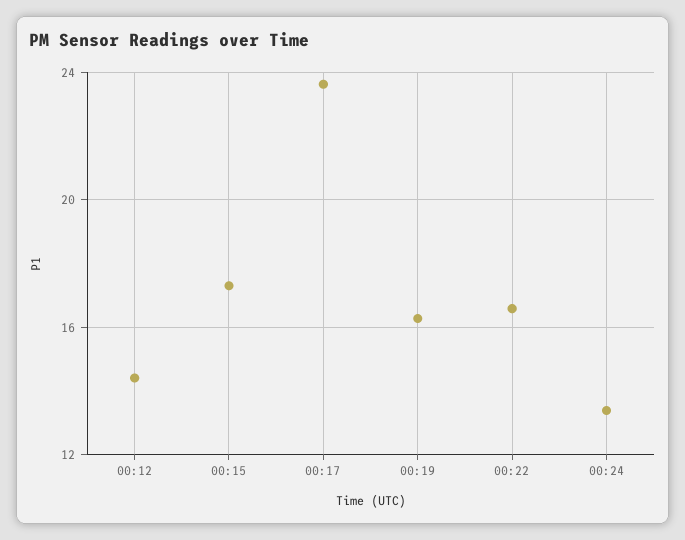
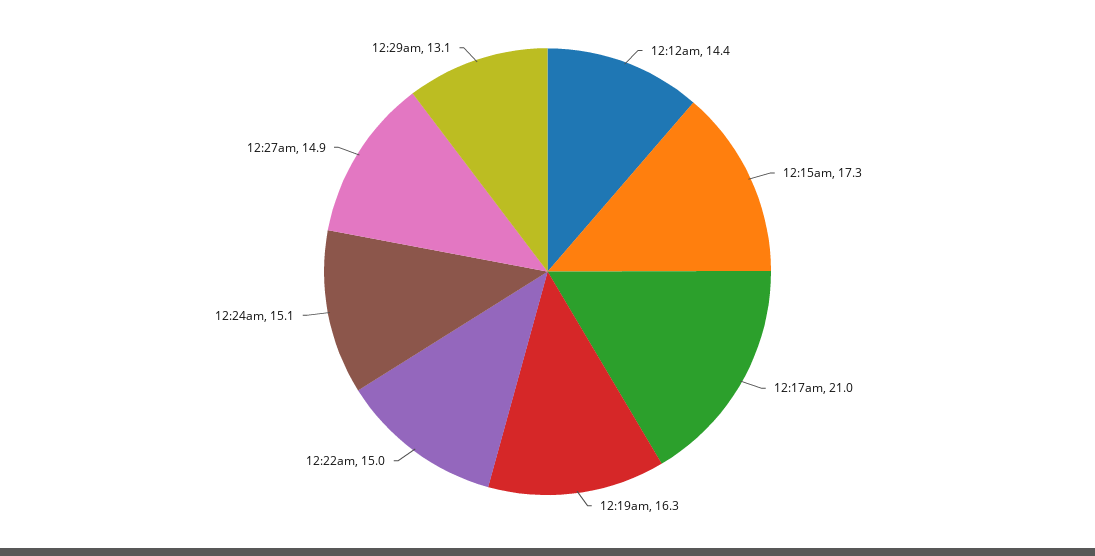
00:17: 23.5 -> 21
00:22: 16.5 -> 15
00:24: 13.5 -> 15.1
12:27am: none -> 14.9
12:29am: none -> 13.1

